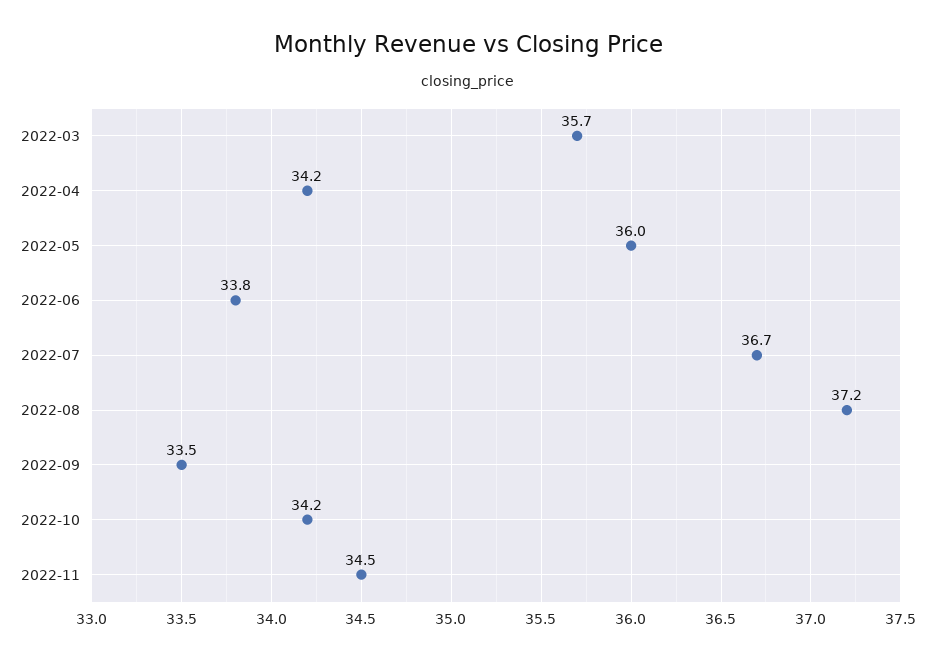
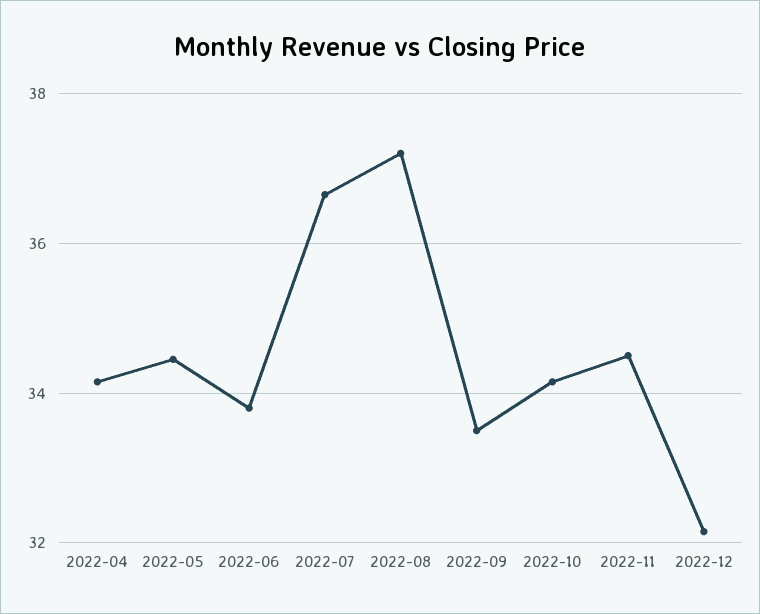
2022-03: 35.7 -> none
2022-05: 36 -> 34.4
2022-12: none -> 32.2

